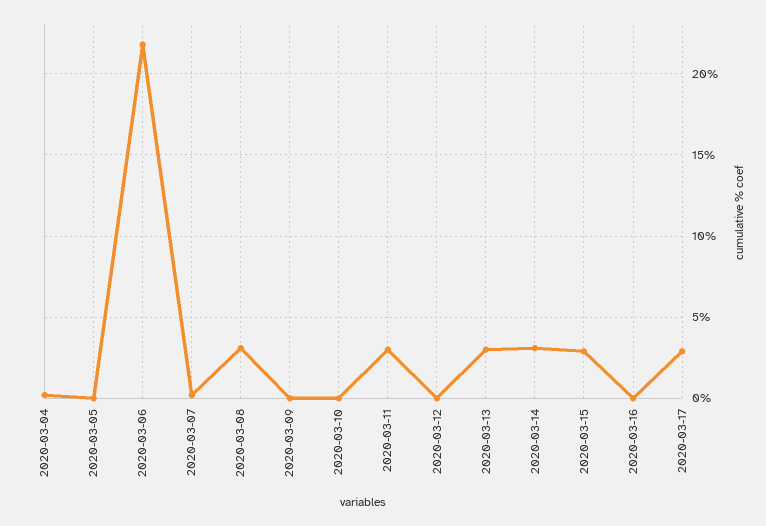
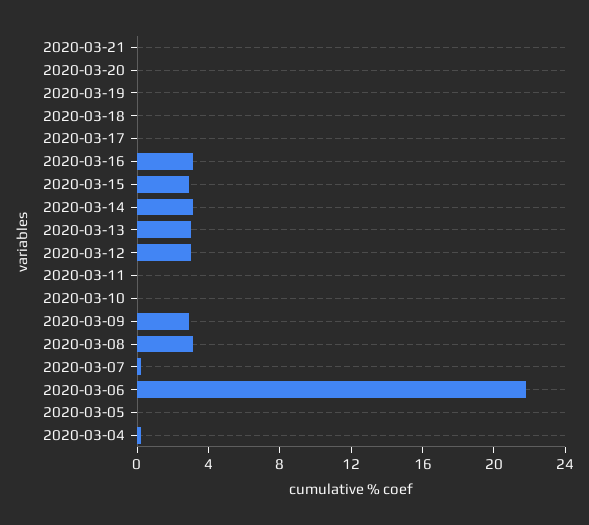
2020-03-09: 0 -> 3
2020-03-11: 3 -> 0
2020-03-12: 0 -> 3
2020-03-16: 0 -> 3
2020-03-17: 3 -> 0
2020-03-21: none -> 0
2020-03-20: none -> 0
2020-03-19: none -> 0
2020-03-18: none -> 0

